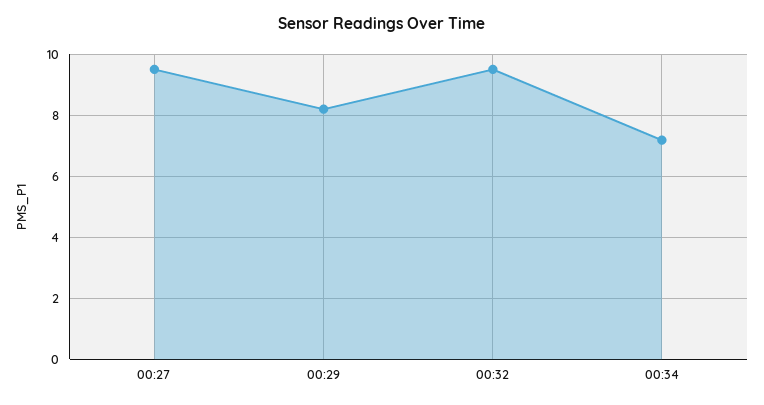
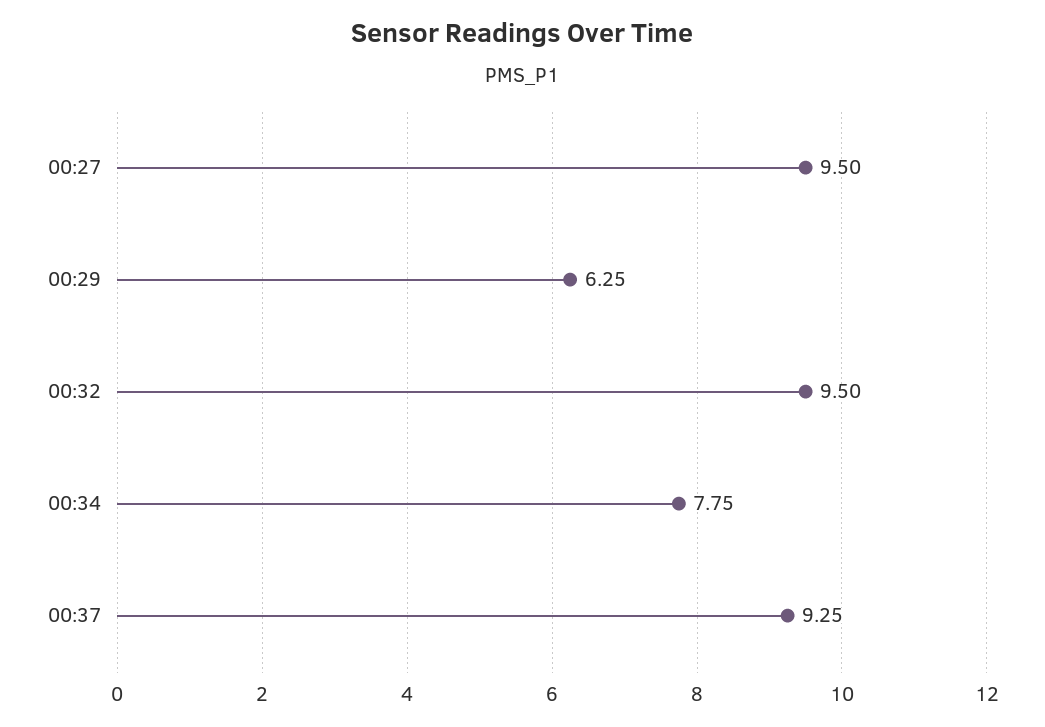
00:29: 8.2 -> 6.25
00:34: 7.2 -> 7.75
00:37: none -> 9.25

